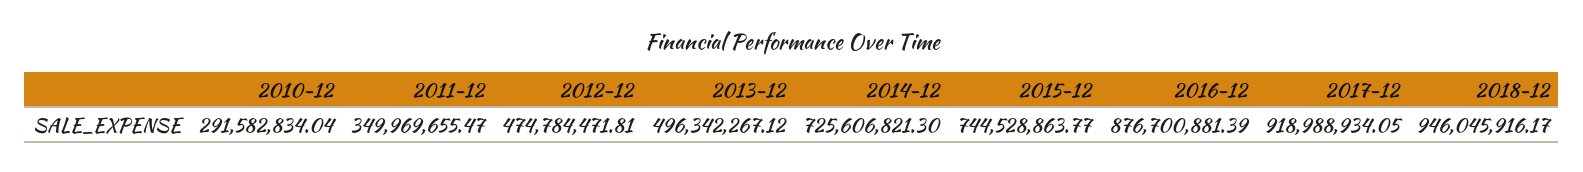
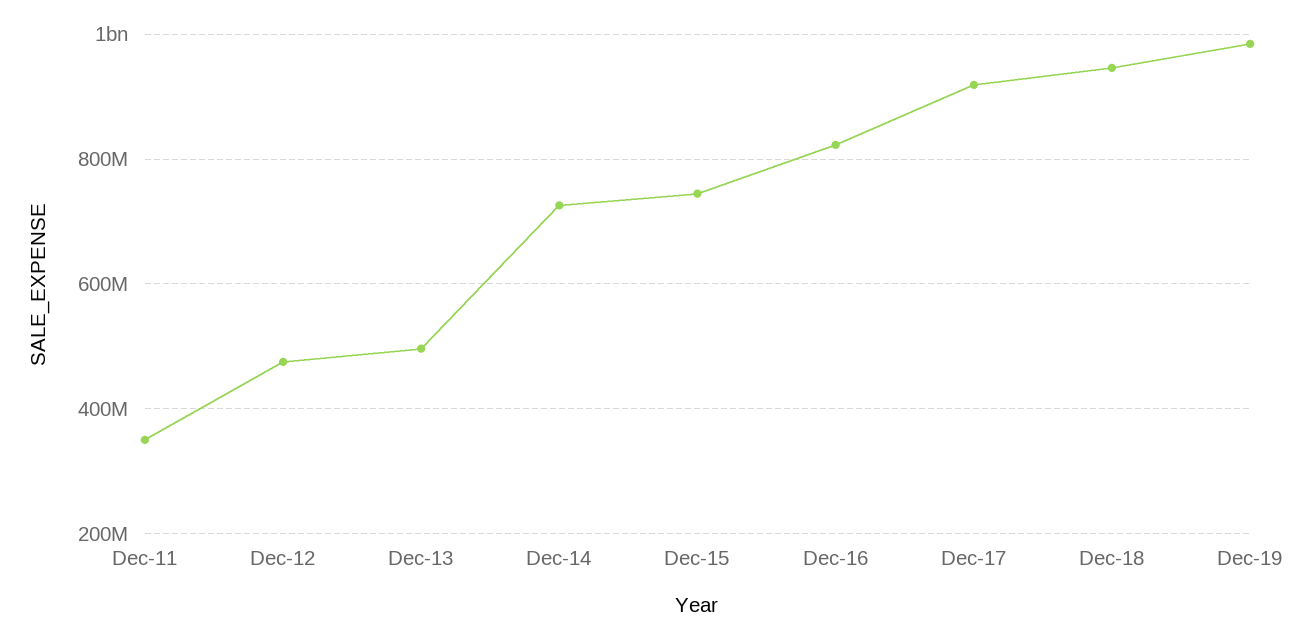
2010-12: 291582834.04 -> none
2016-12: 876700881.39 -> 820000000
Dec-19: none -> 980000000

